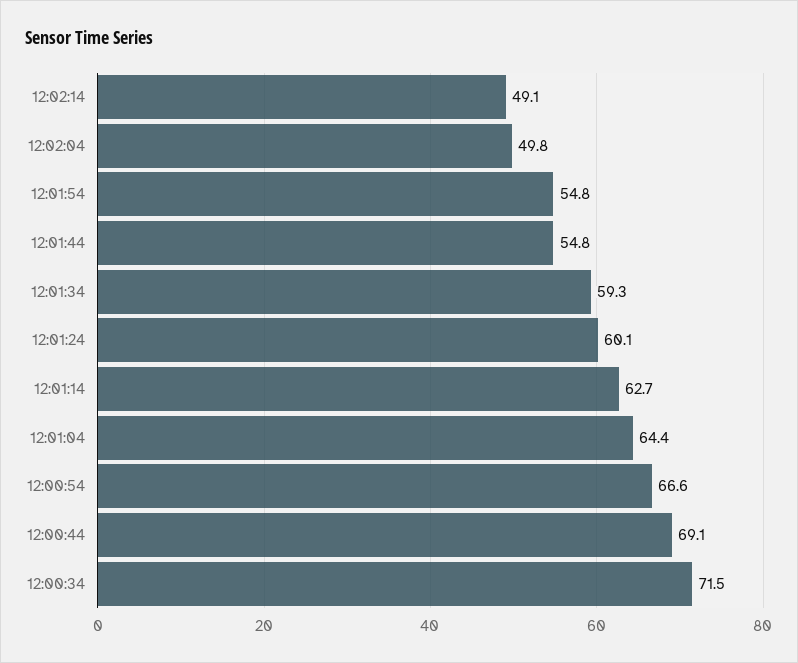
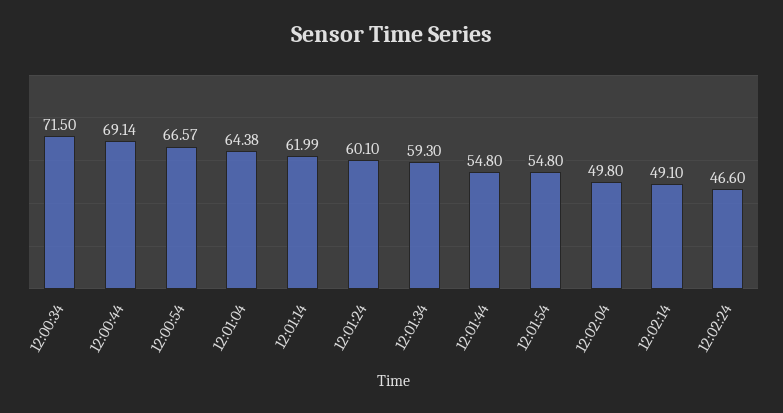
12:01:14: 62.7 -> 61.99
12:02:24: none -> 46.6

